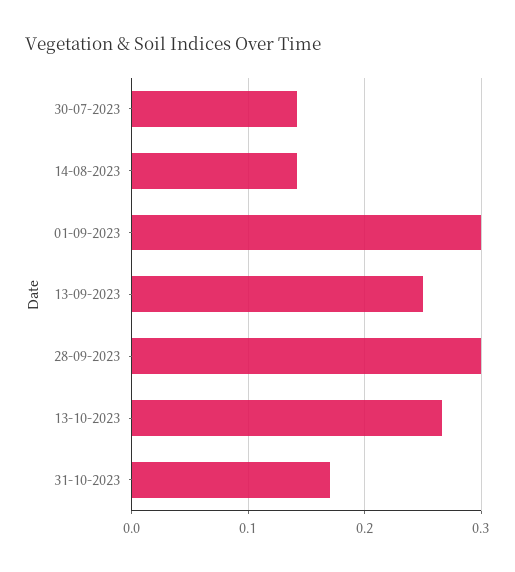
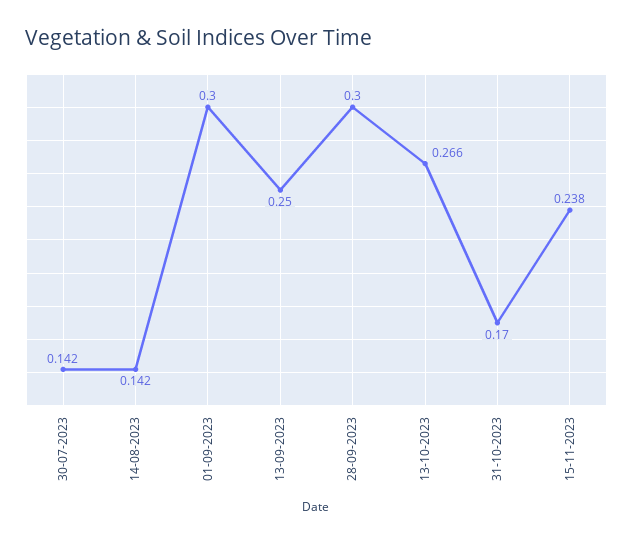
15-11-2023: none -> 0.238

